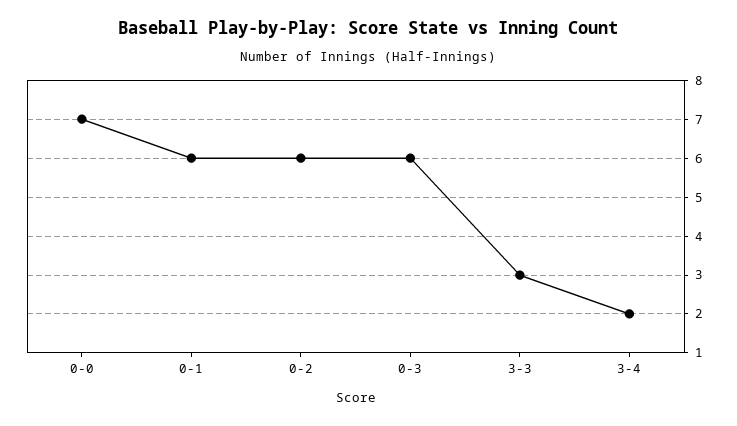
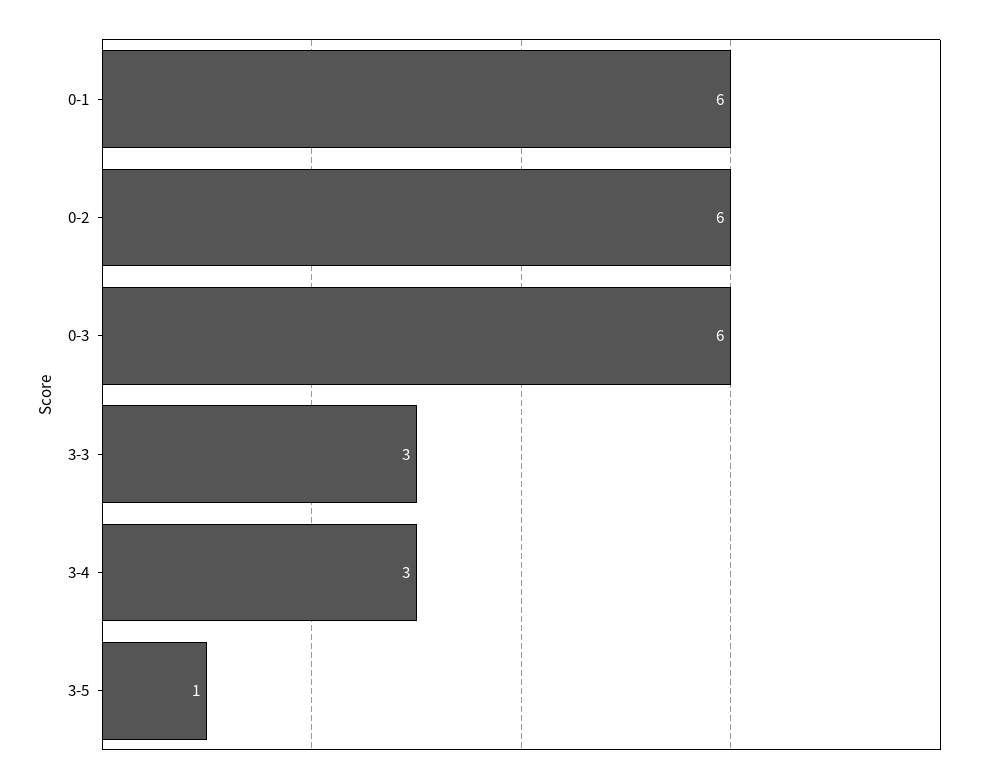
0-0: 7 -> none
3-4: 2 -> 3
3-5: none -> 1

